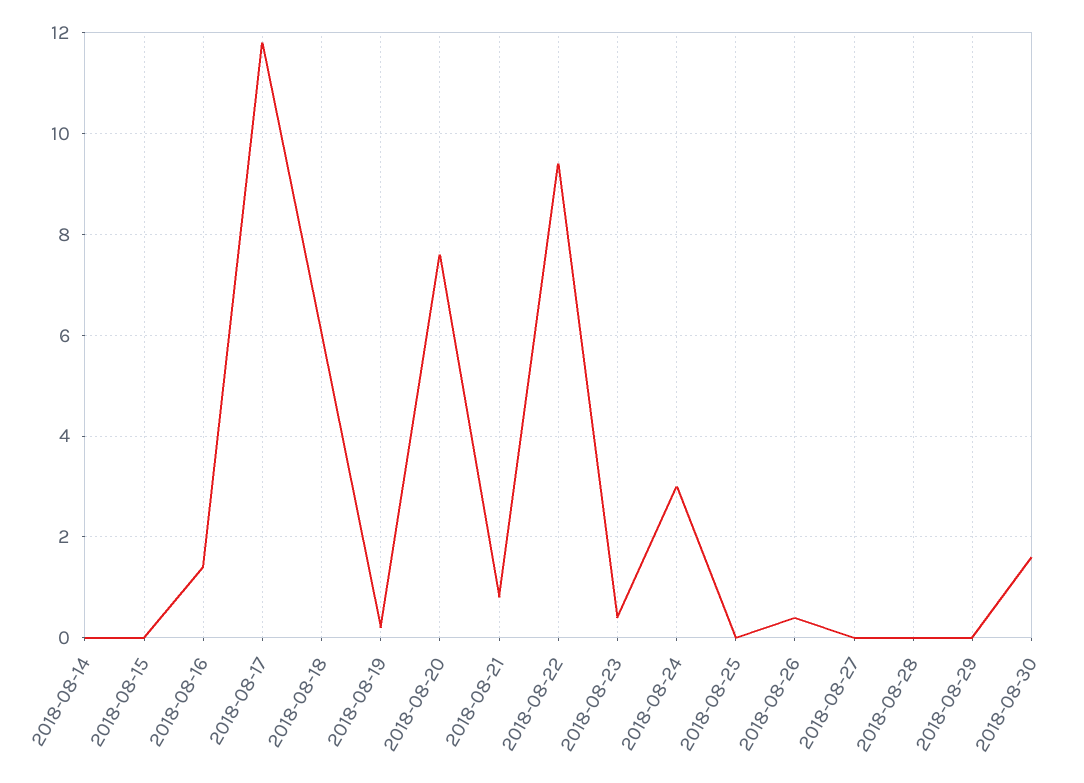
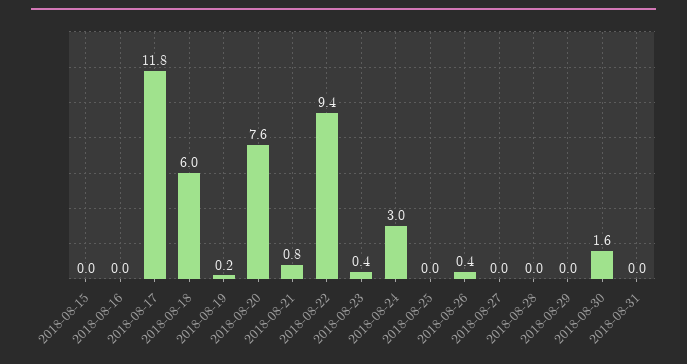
2018-08-14: 0 -> none
2018-08-16: 1.5 -> 0
2018-08-31: none -> 0

